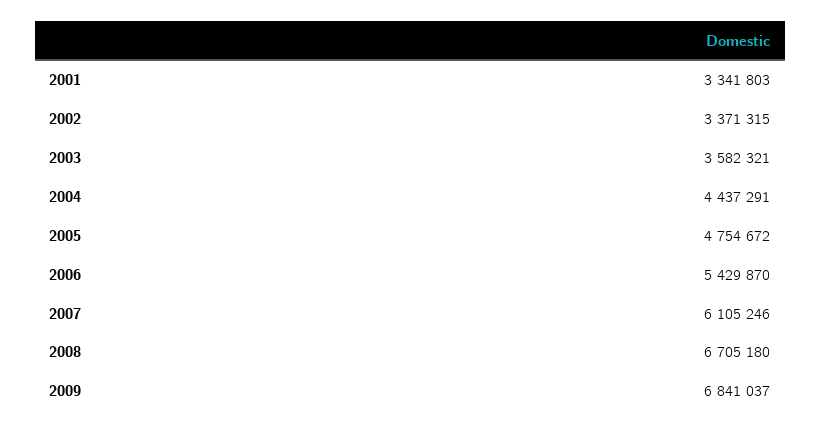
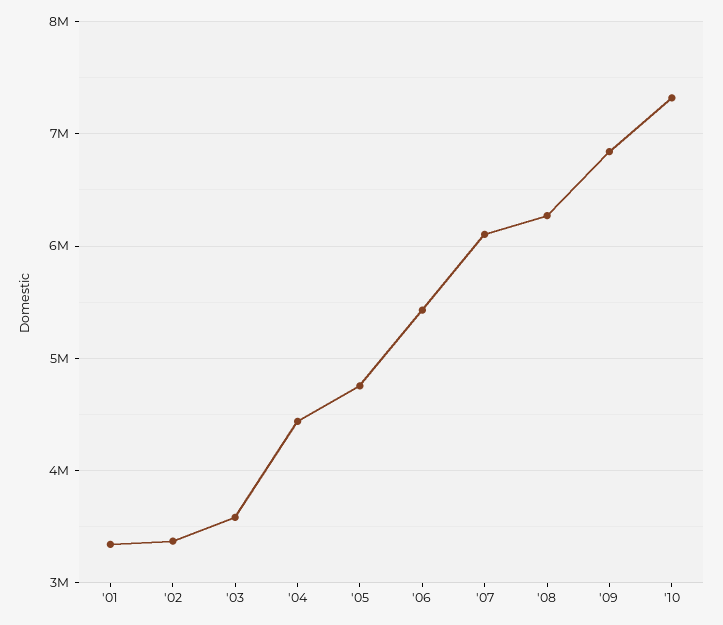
2008: 6705180 -> 6300000
'10: none -> 7300000

